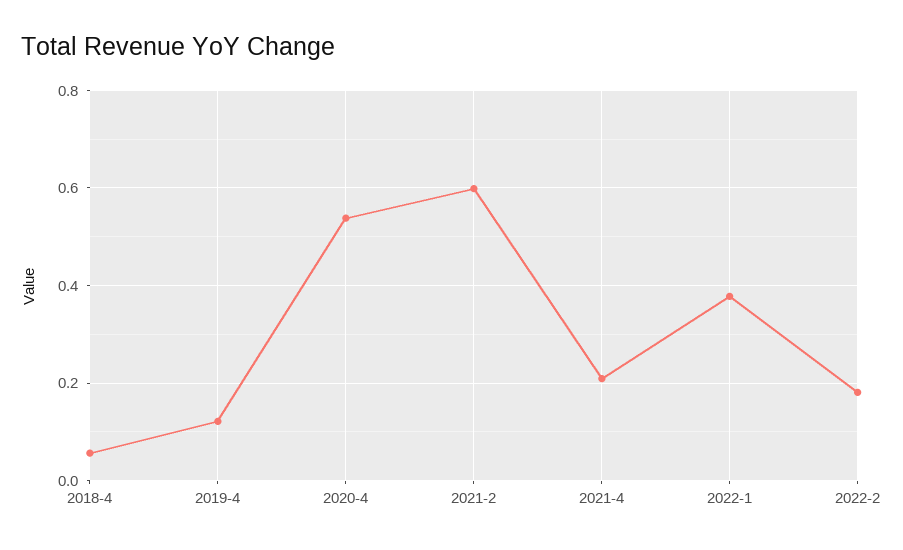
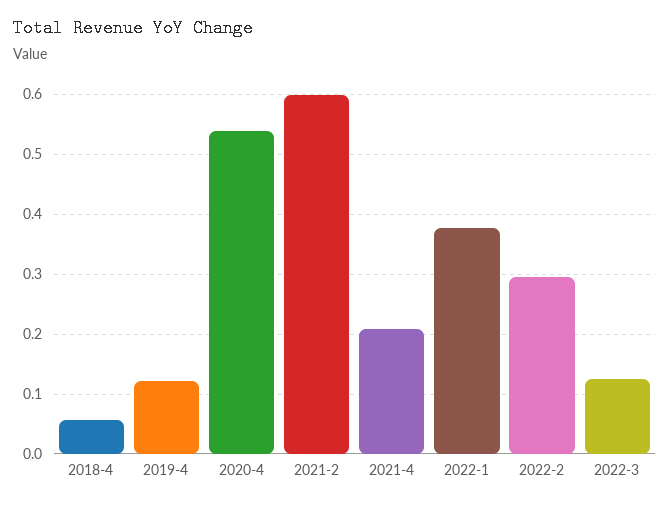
2022-2: 0.18 -> 0.3
2022-3: none -> 0.12

